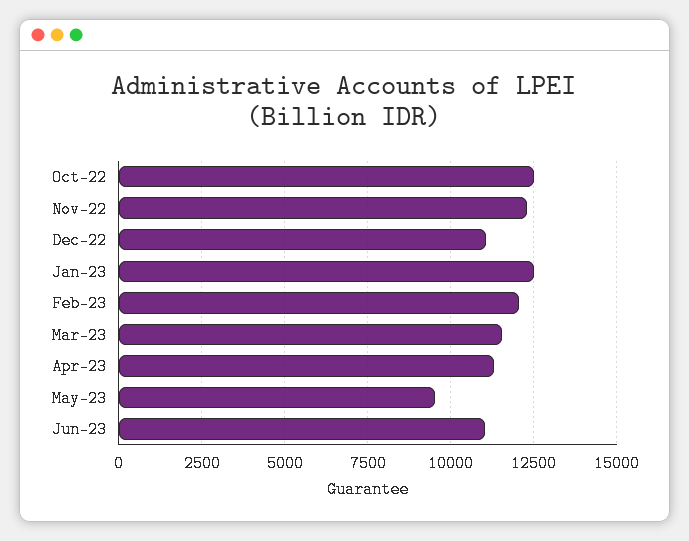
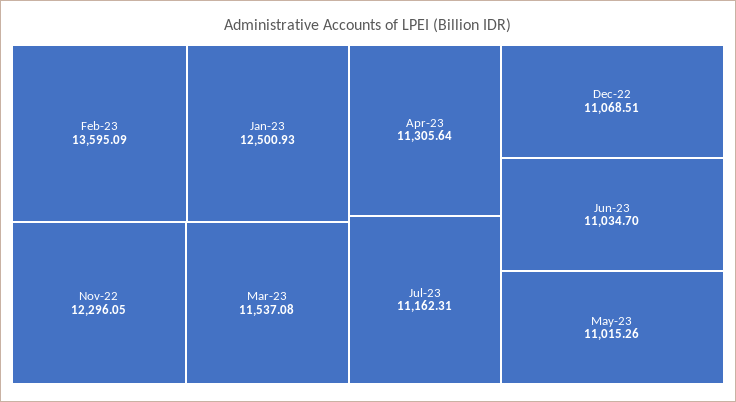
Oct-22: 12500 -> none
Feb-23: 12000 -> 13595.09
May-23: 9500 -> 11015.26
Jul-23: none -> 11162.31

